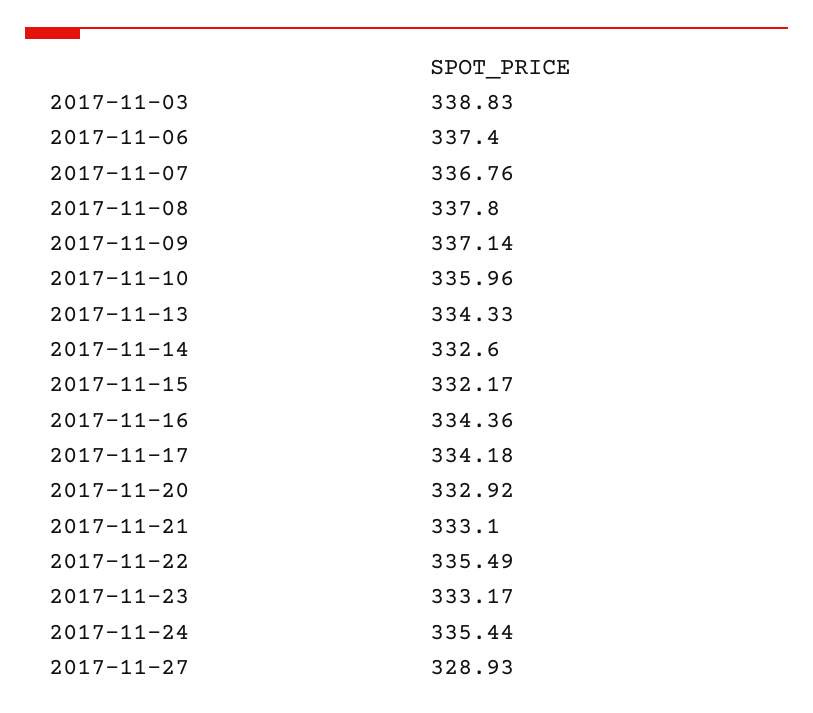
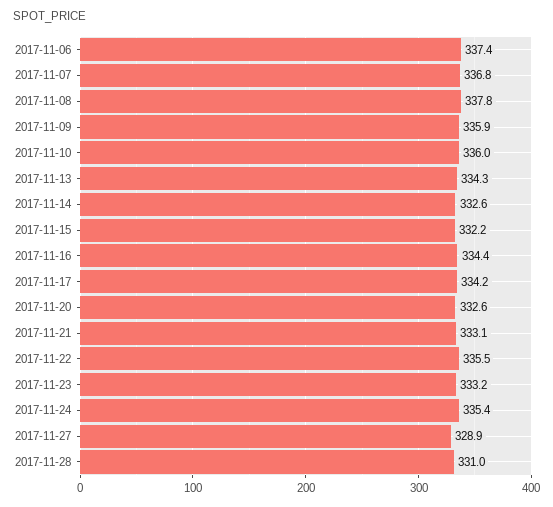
2017-11-03: 338.83 -> none
2017-11-09: 337.14 -> 335.9
2017-11-20: 332.92 -> 332.6
2017-11-28: none -> 331

